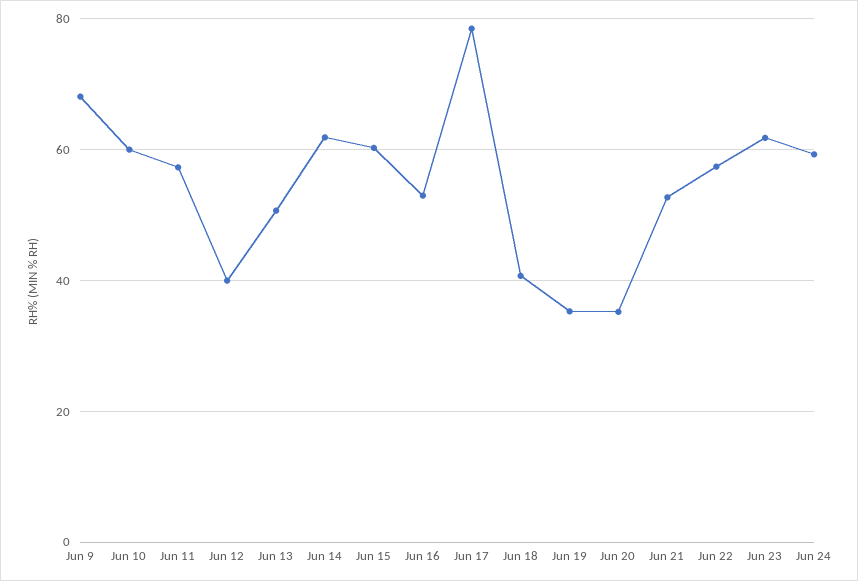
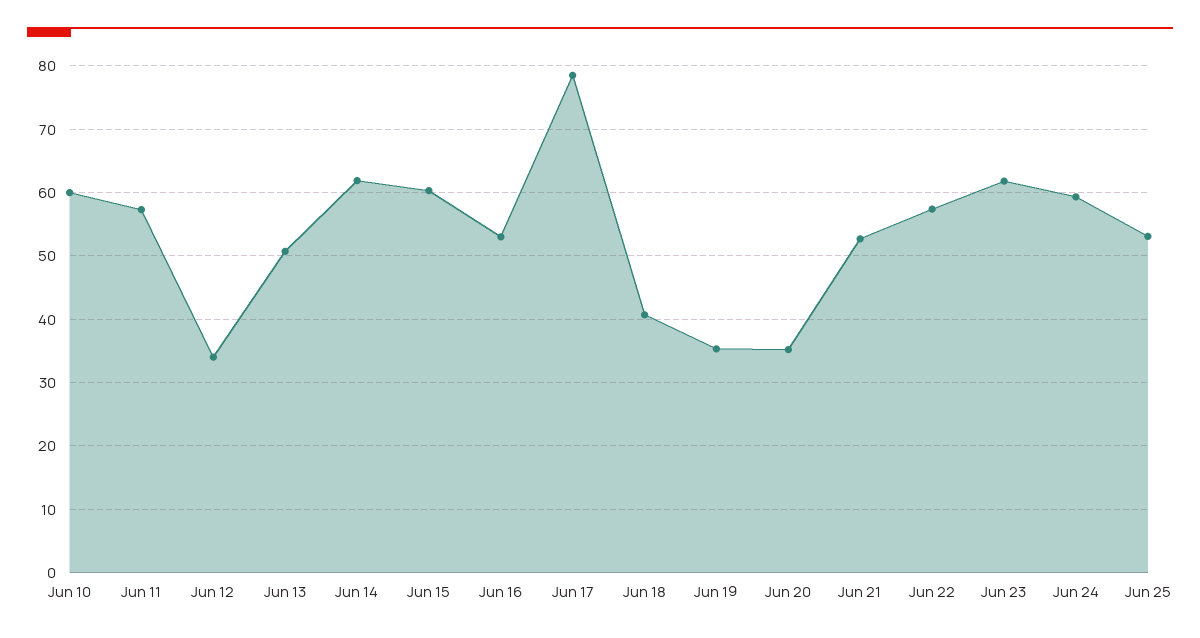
Jun 9: 68 -> none
Jun 12: 40 -> 34
Jun 25: none -> 53

